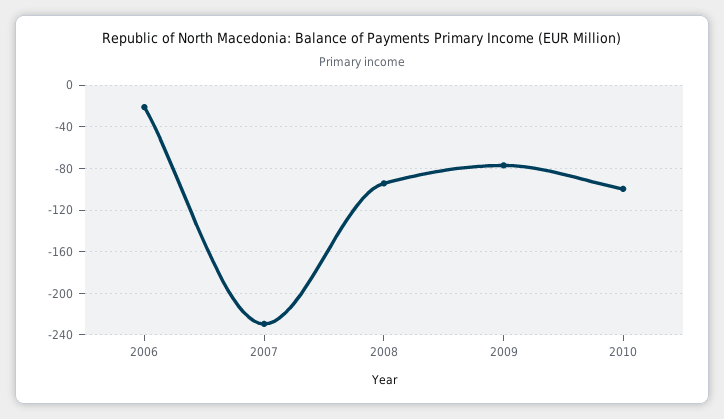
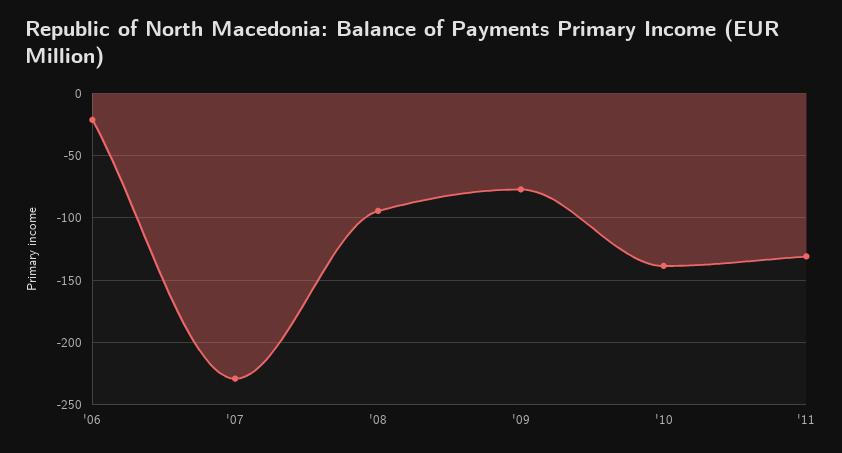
2010: -100 -> -140
'11: none -> -130

